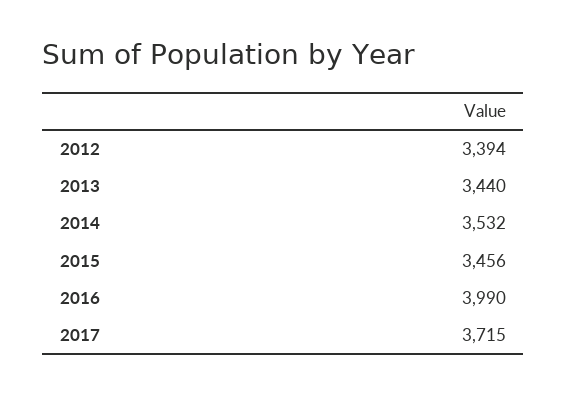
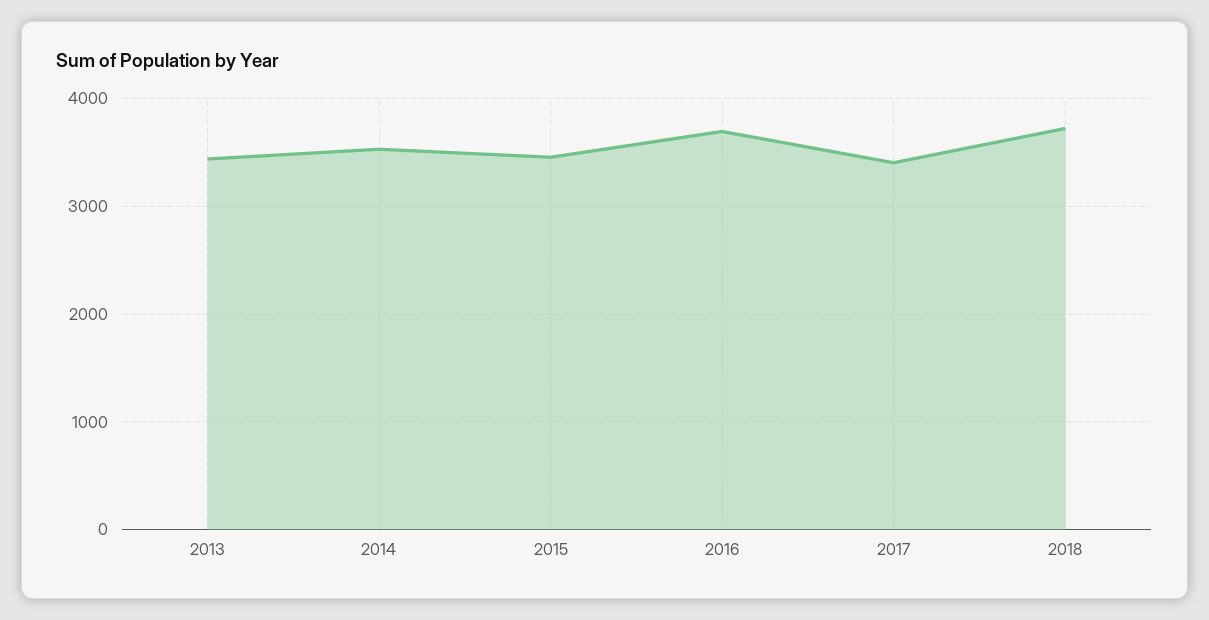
2012: 3394 -> none
2016: 3990 -> 3700
2017: 3715 -> 3400
2018: none -> 3700

